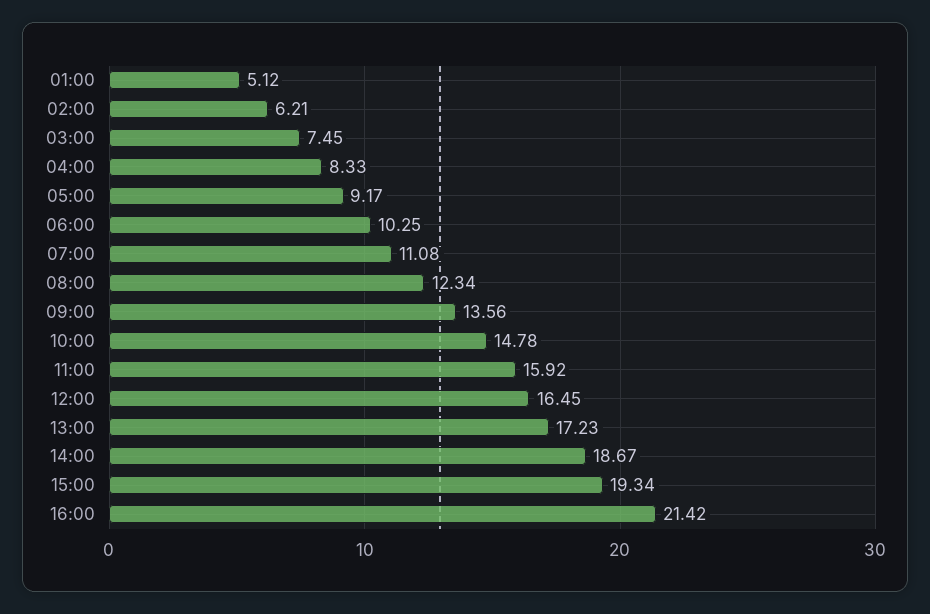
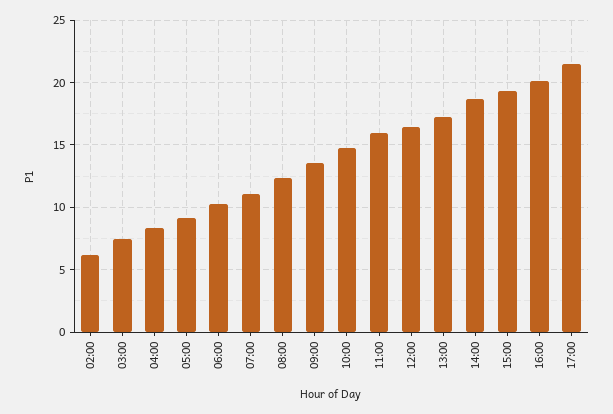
01:00: 5.12 -> none
16:00: 21.42 -> 20
17:00: none -> 21.5

